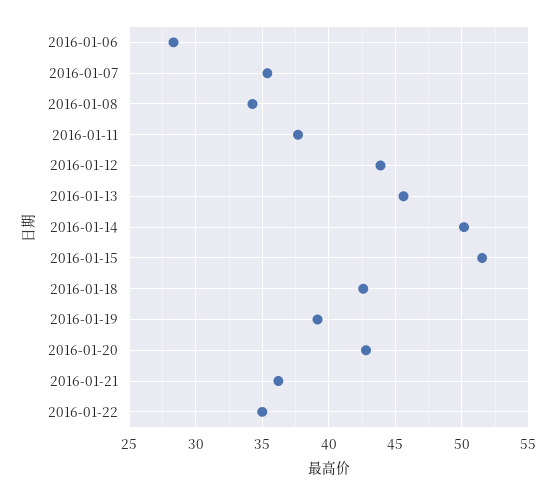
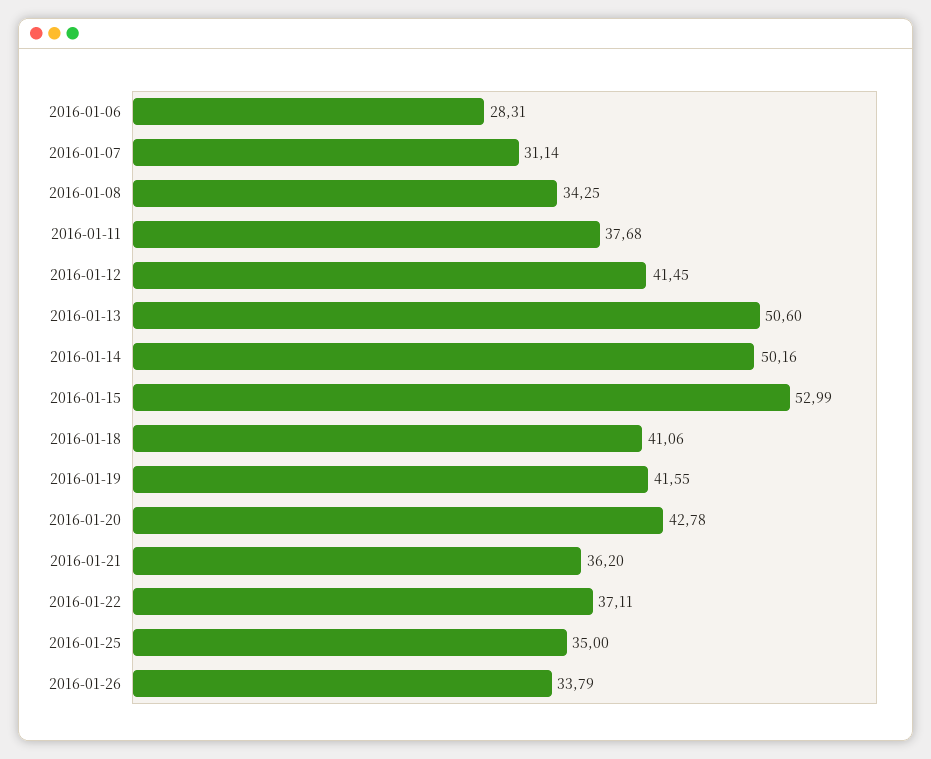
2016-01-07: 35.5 -> 31.14
2016-01-12: 44 -> 41.45
2016-01-13: 45.5 -> 50.6
2016-01-15: 51.5 -> 52.99
2016-01-18: 42.5 -> 41.06
2016-01-19: 39 -> 41.55
2016-01-22: 35 -> 37.11
2016-01-25: none -> 35
2016-01-26: none -> 33.79

